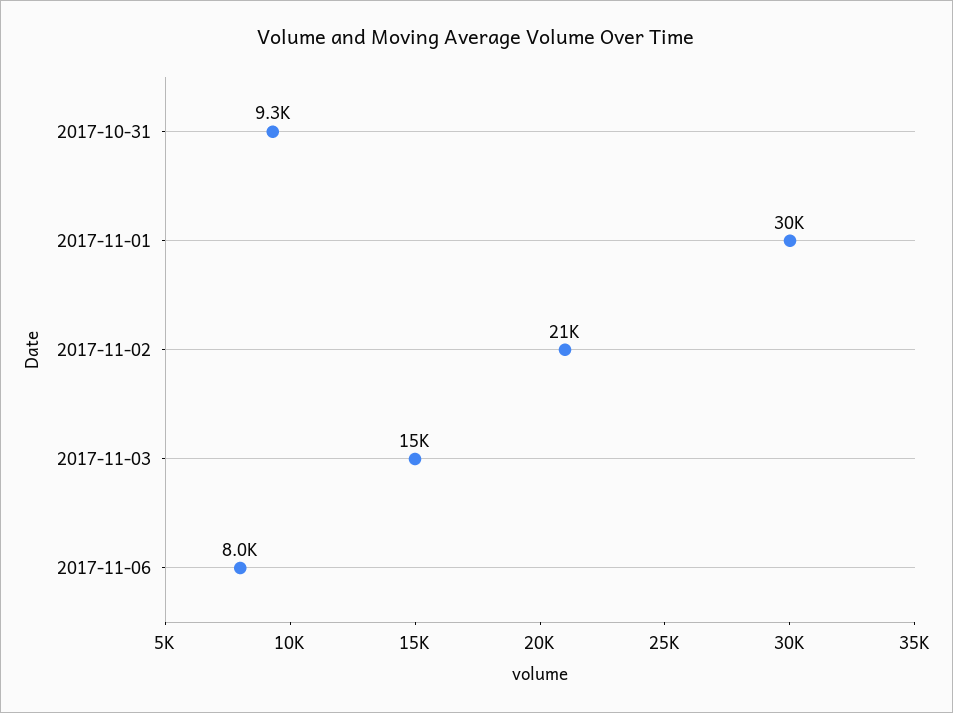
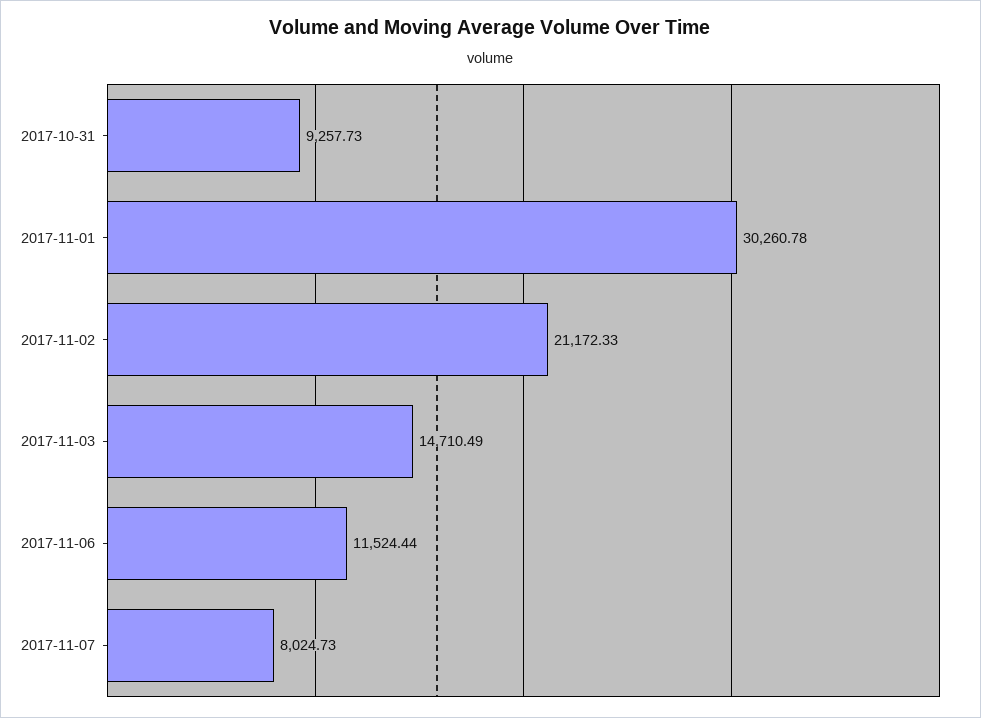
2017-11-06: 8000 -> 11524.44
2017-11-07: none -> 8024.73

